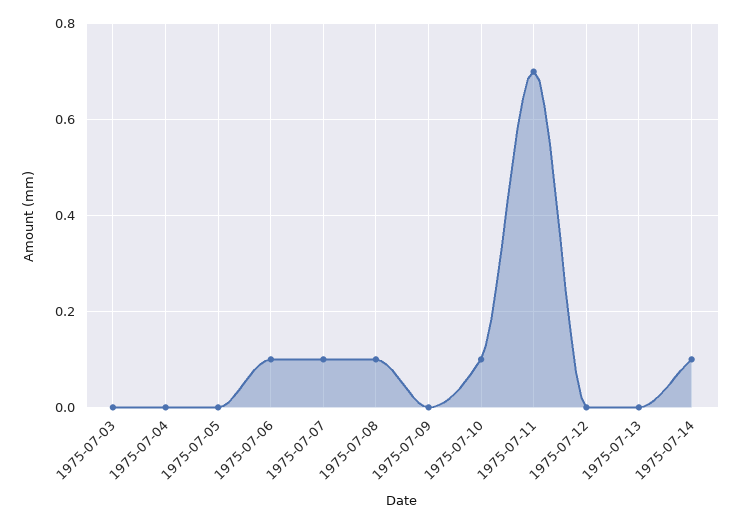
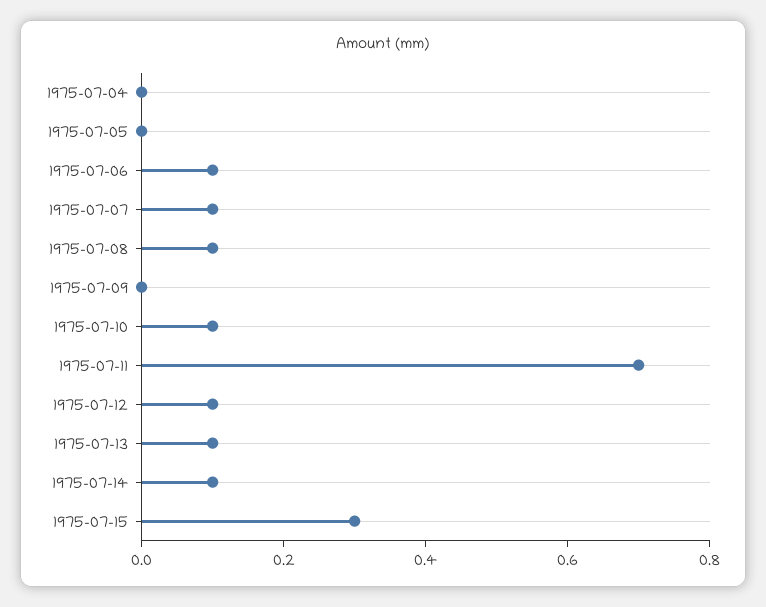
1975-07-03: 0 -> none
1975-07-12: 0 -> 0.1
1975-07-13: 0 -> 0.1
1975-07-15: none -> 0.3

